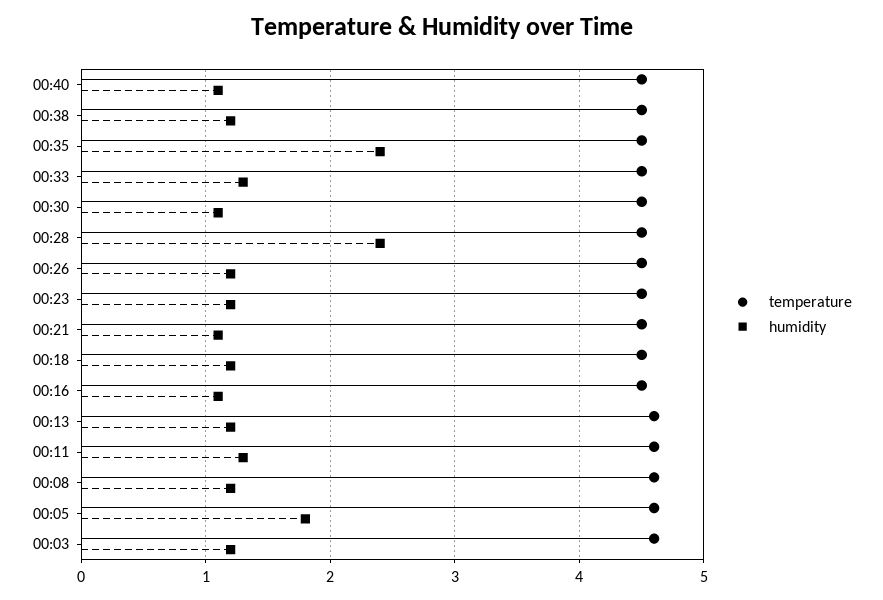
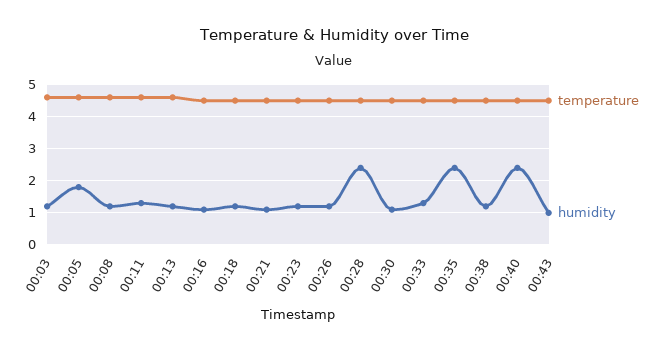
humidity, 00:40: 1.1 -> 2.5
temperature, 00:43: none -> 4.5
humidity, 00:43: none -> 1

